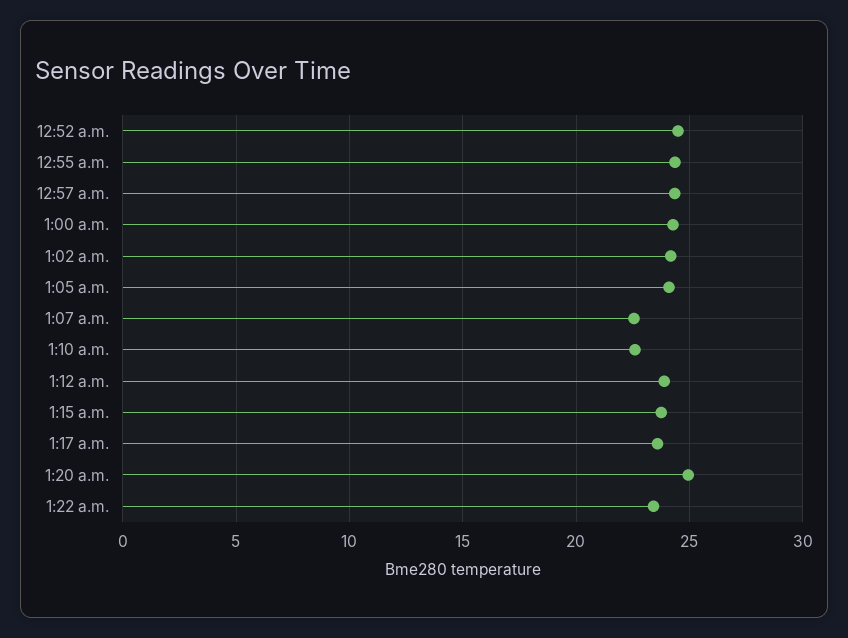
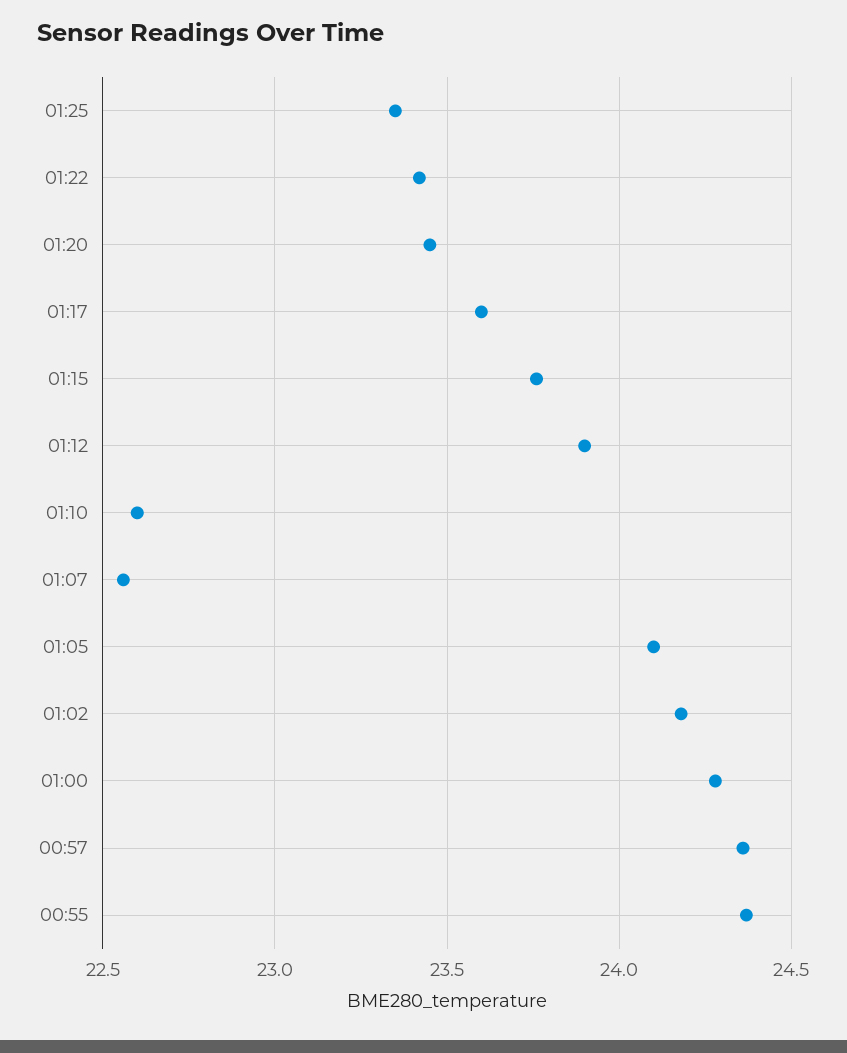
12:52 a.m.: 24.5 -> none
1:20 a.m.: 25 -> 23.45
01:25: none -> 23.35

